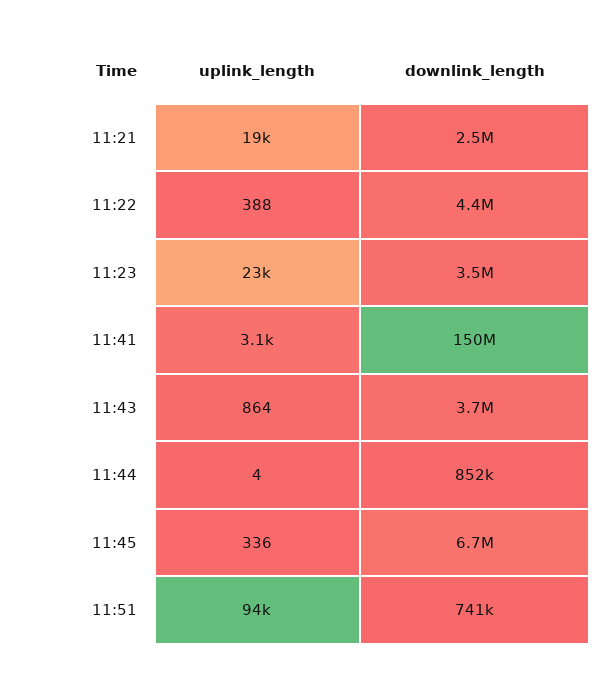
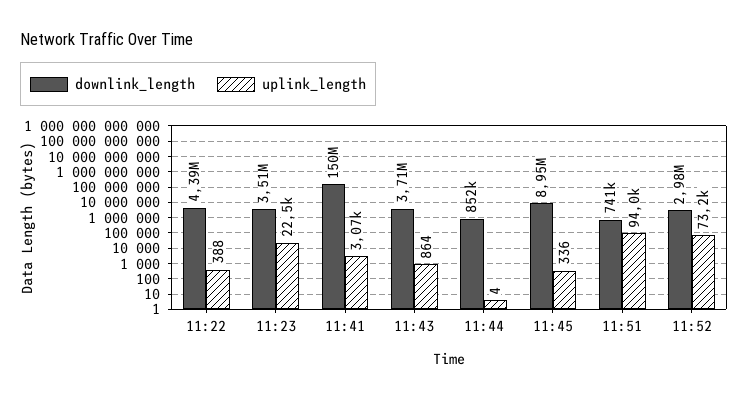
uplink_length, 11:21: 19000 -> none
downlink_length, 11:21: 2500000 -> none
downlink_length, 11:45: 6700000 -> 8950000
downlink_length, 11:52: none -> 2980000
uplink_length, 11:52: none -> 73200

